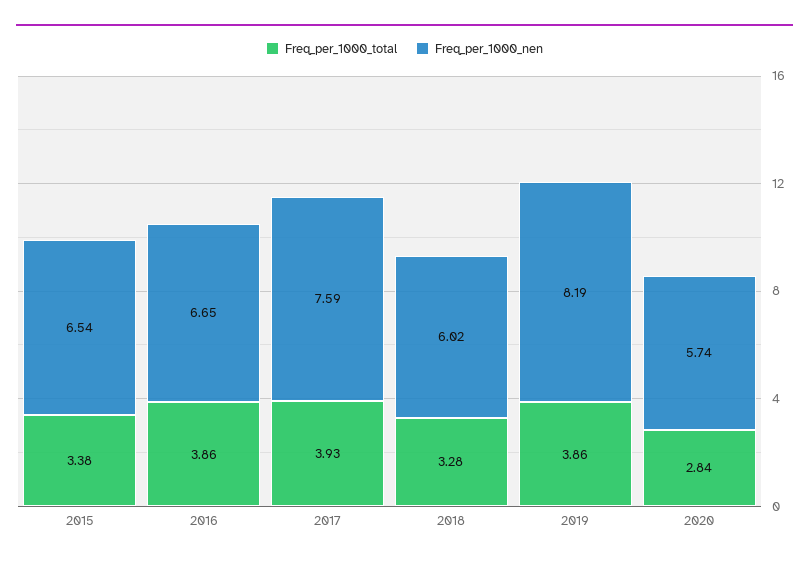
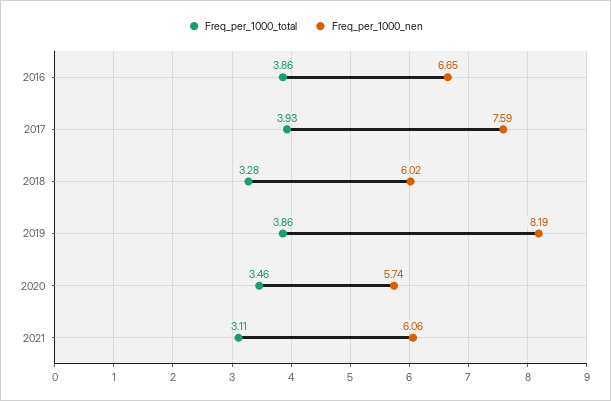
Freq_per_1000_total, 2015: 3.38 -> none
Freq_per_1000_nen, 2015: 6.54 -> none
Freq_per_1000_total, 2020: 2.84 -> 3.46
Freq_per_1000_total, 2021: none -> 3.11
Freq_per_1000_nen, 2021: none -> 6.06

